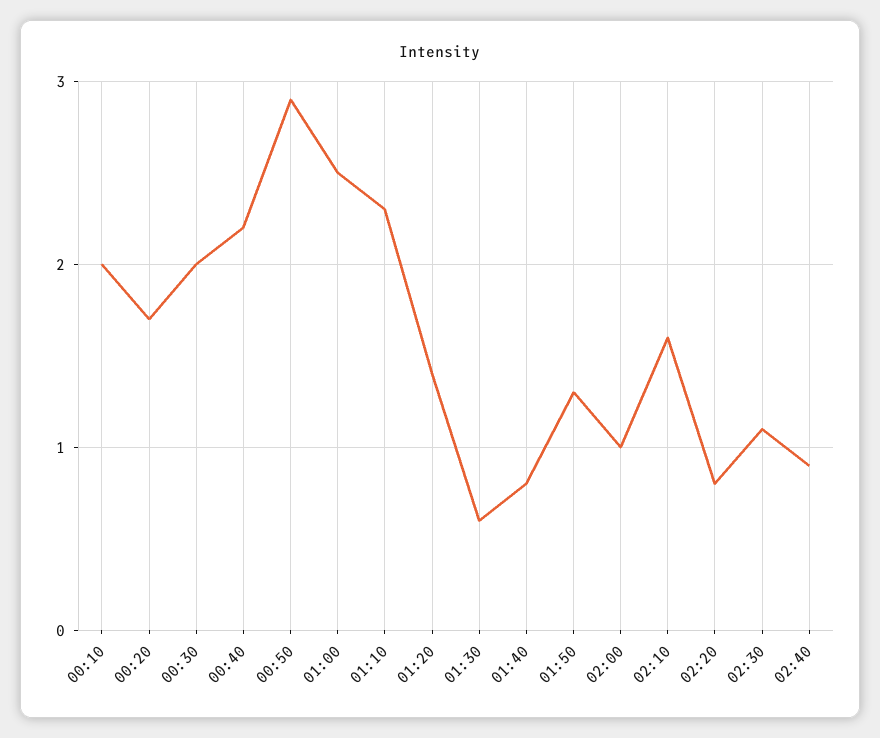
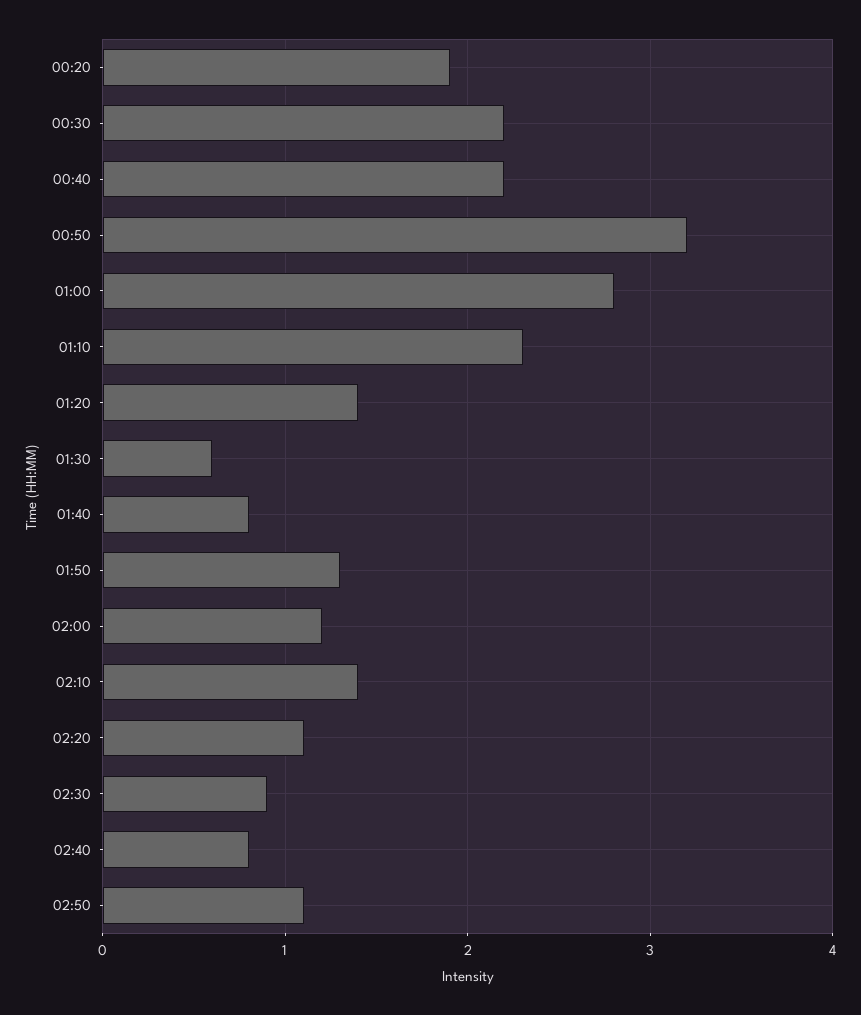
00:10: 2 -> none
00:20: 1.7 -> 1.9
00:30: 2 -> 2.2
00:50: 2.9 -> 3.2
01:00: 2.5 -> 2.8
02:00: 1 -> 1.2
02:10: 1.6 -> 1.4
02:20: 0.8 -> 1.1
02:30: 1.1 -> 0.9
02:40: 0.9 -> 0.8
02:50: none -> 1.1

